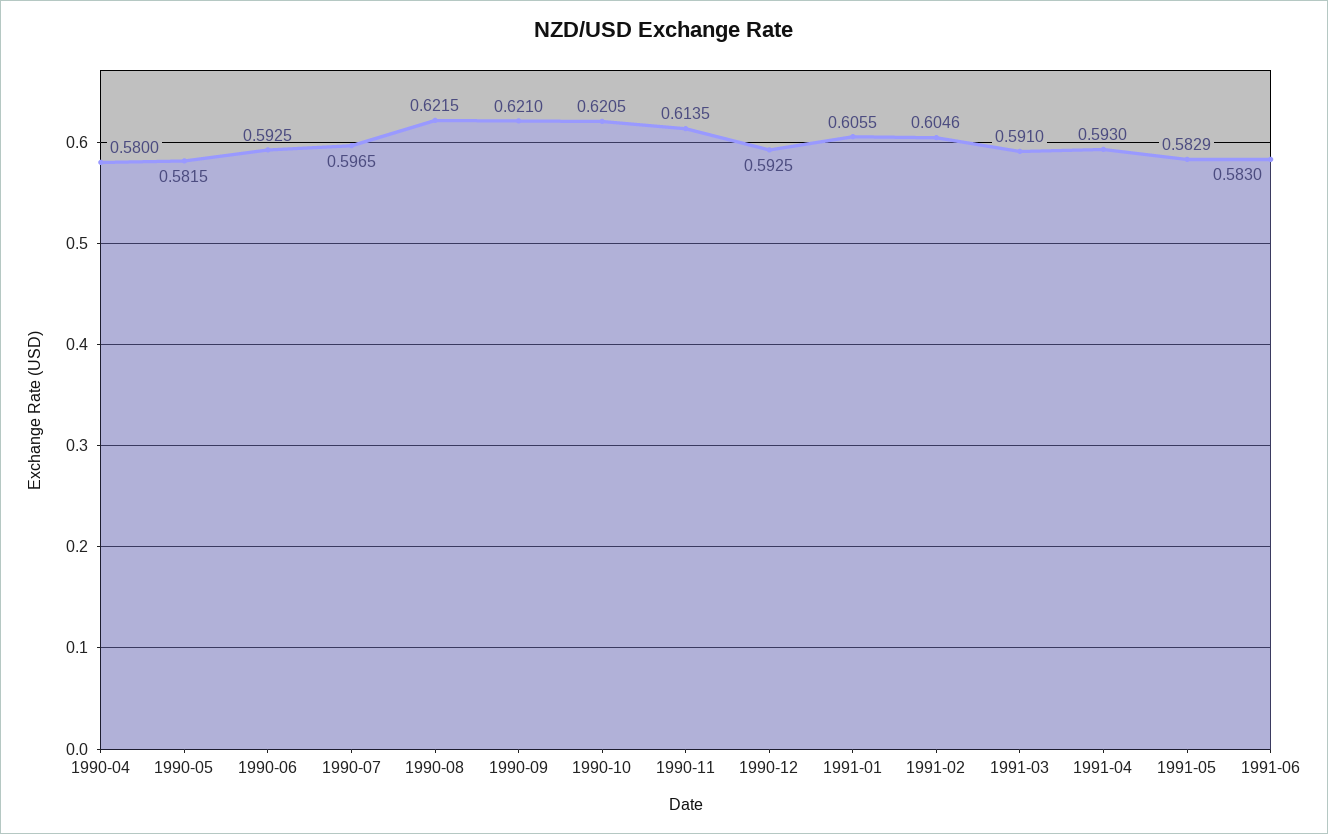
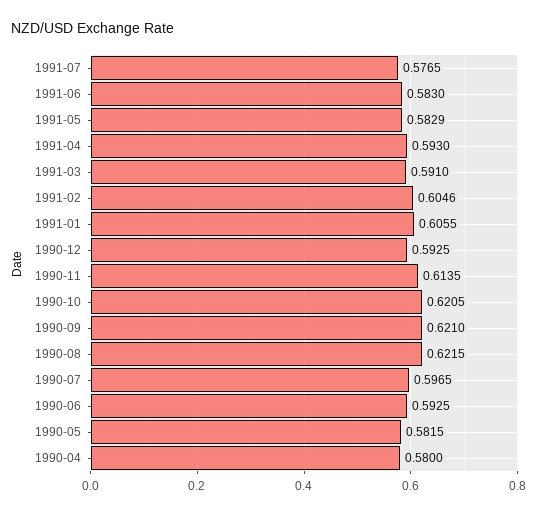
1991-07: none -> 0.5765

